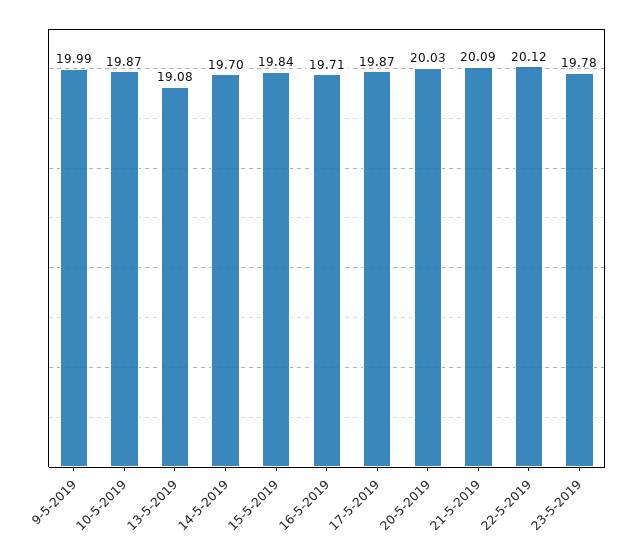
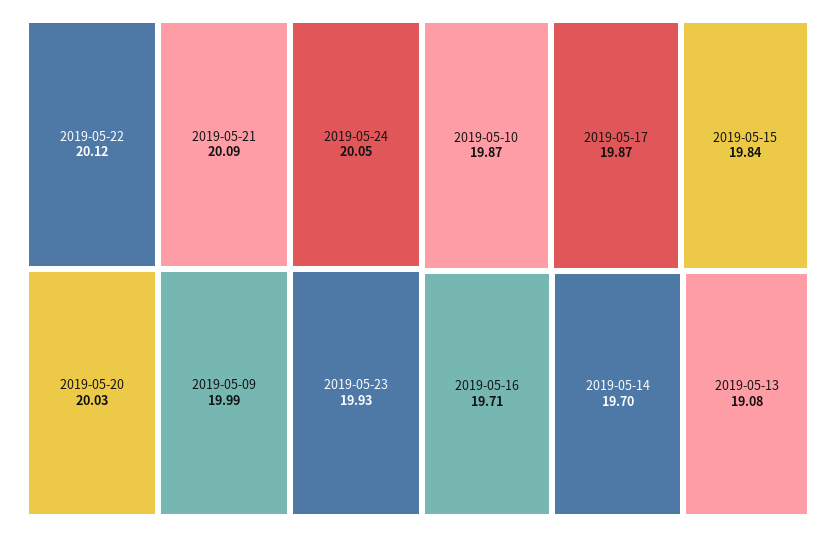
23-5-2019: 19.78 -> 19.93
2019-05-24: none -> 20.05

